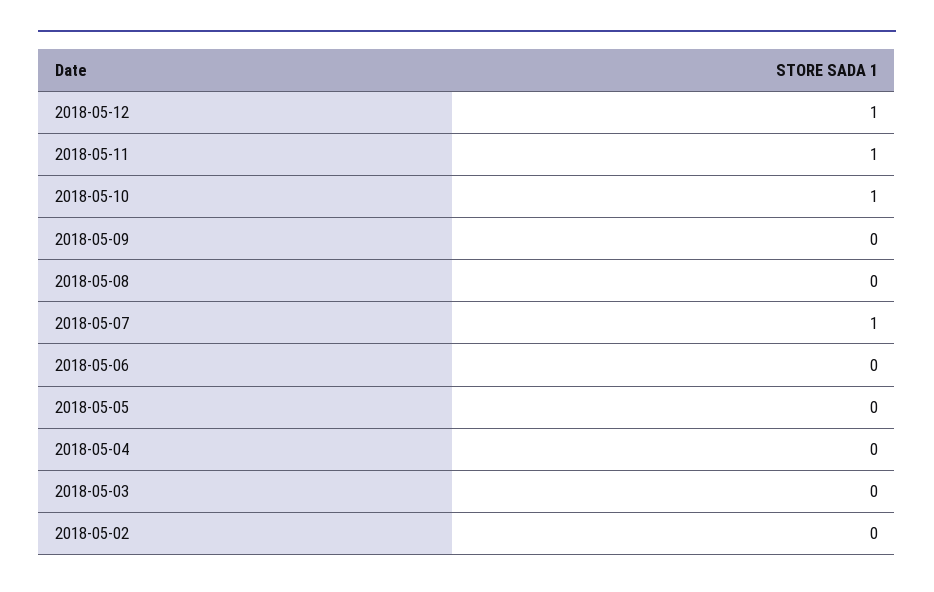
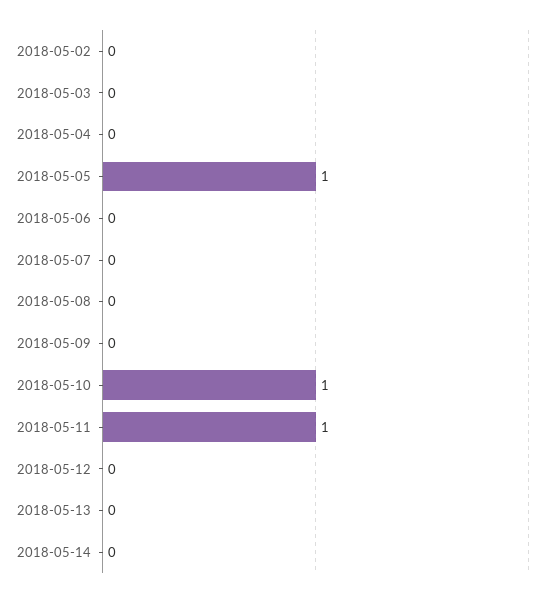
2018-05-12: 1 -> 0
2018-05-07: 1 -> 0
2018-05-05: 0 -> 1
2018-05-13: none -> 0
2018-05-14: none -> 0

